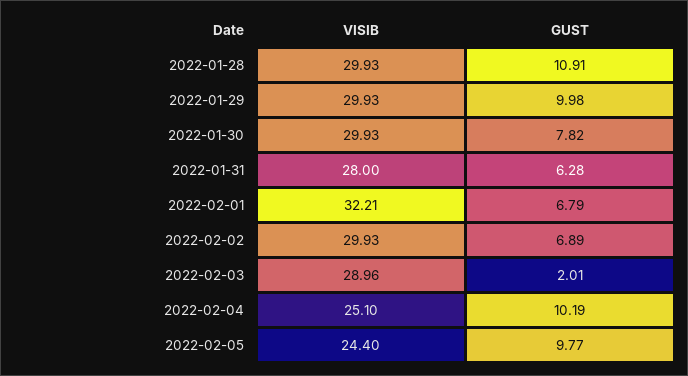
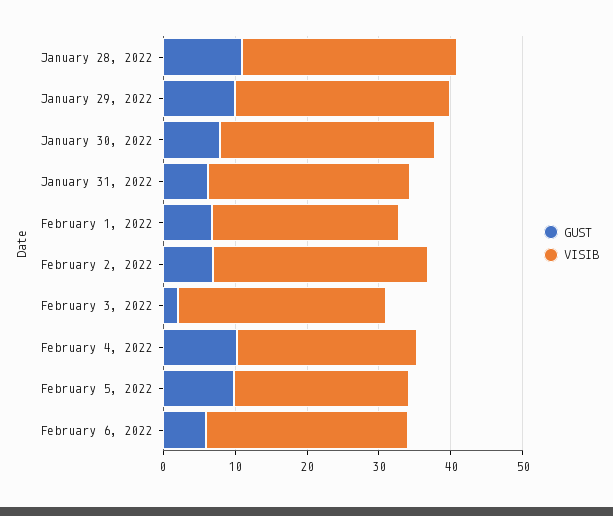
VISIB, 2022-02-01: 32.21 -> 26
GUST, February 6, 2022: none -> 6
VISIB, February 6, 2022: none -> 28

